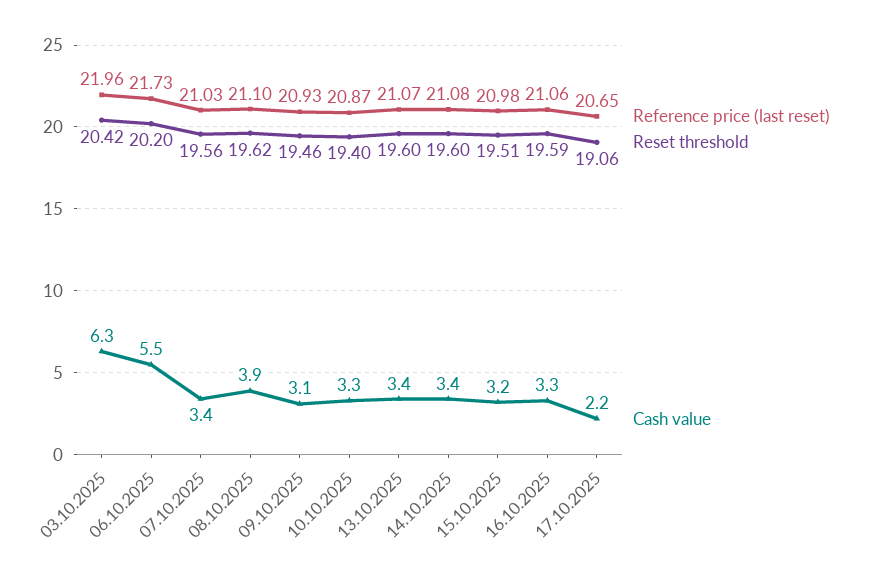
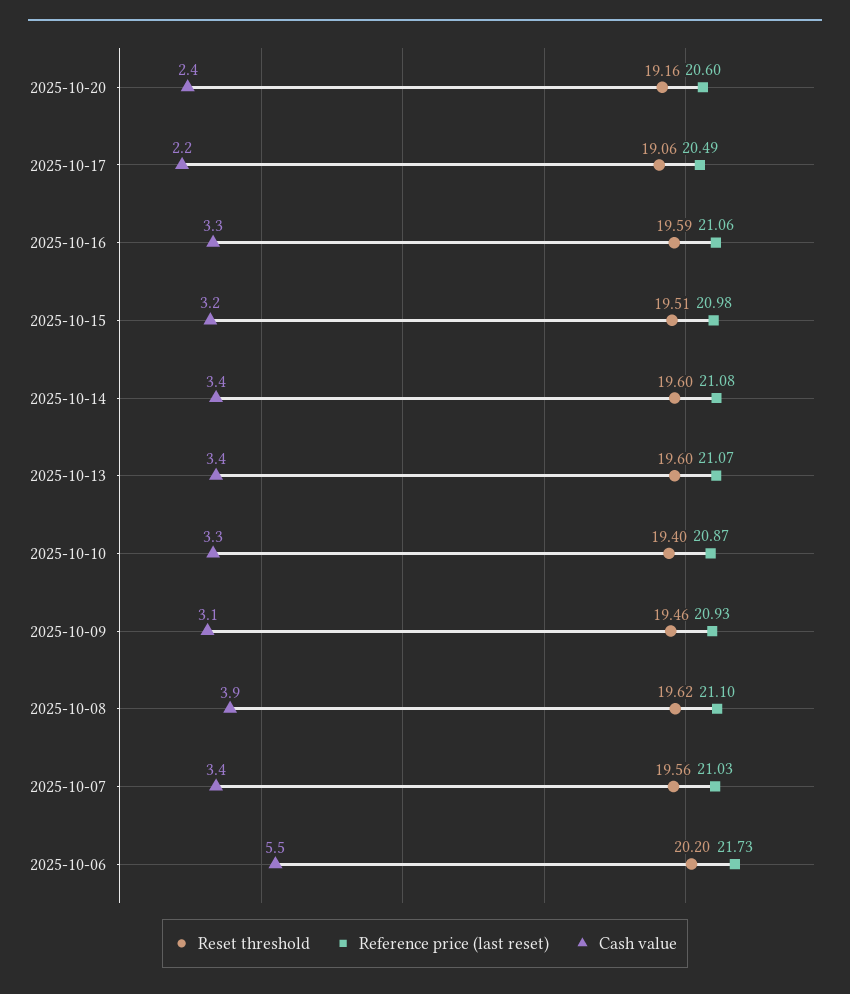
Reference price (last reset), 03.10.2025: 21.96 -> none
Reset threshold, 03.10.2025: 20.42 -> none
Cash value, 03.10.2025: 6.3 -> none
Reference price (last reset), 17.10.2025: 20.65 -> 20.49
Reset threshold, 2025-10-20: none -> 19.16
Reference price (last reset), 2025-10-20: none -> 20.6
Cash value, 2025-10-20: none -> 2.4

